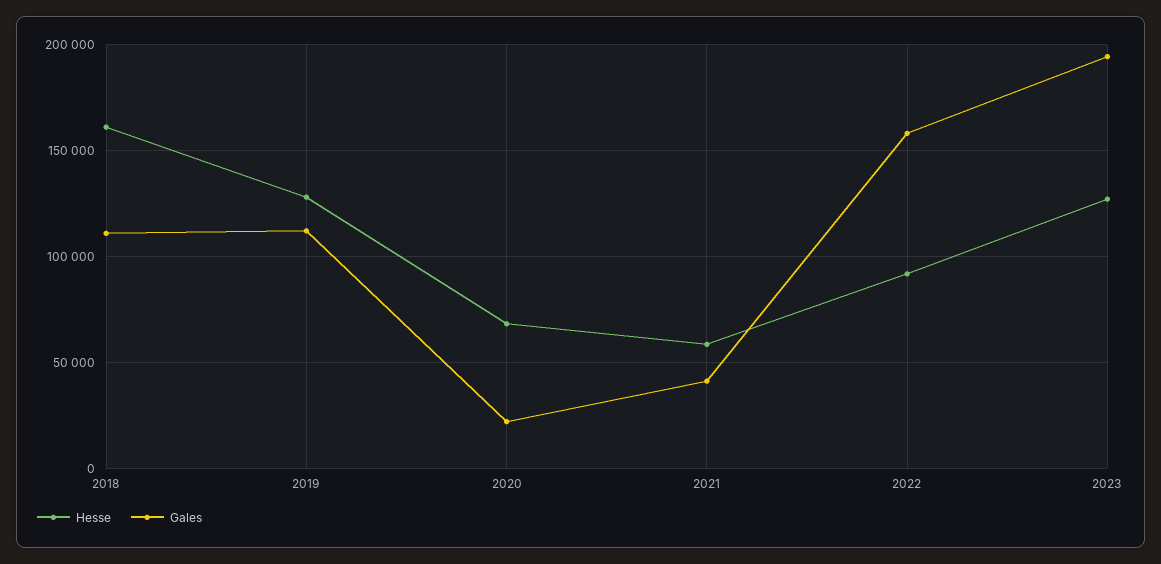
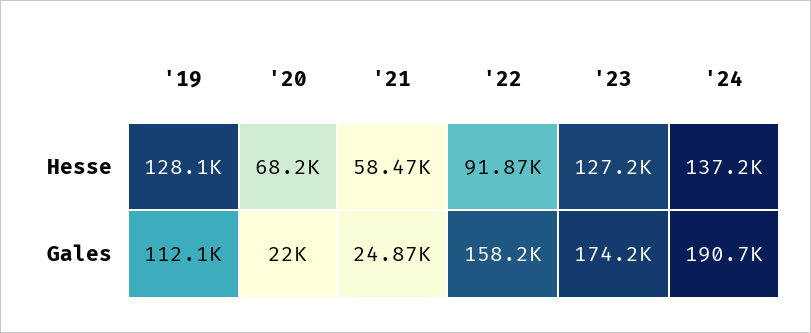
Hesse, 2018: 160000 -> none
Gales, 2018: 110000 -> none
Gales, 2021: 40000 -> 24870
Gales, 2023: 195000 -> 174200
Hesse, '24: none -> 137200
Gales, '24: none -> 190700

